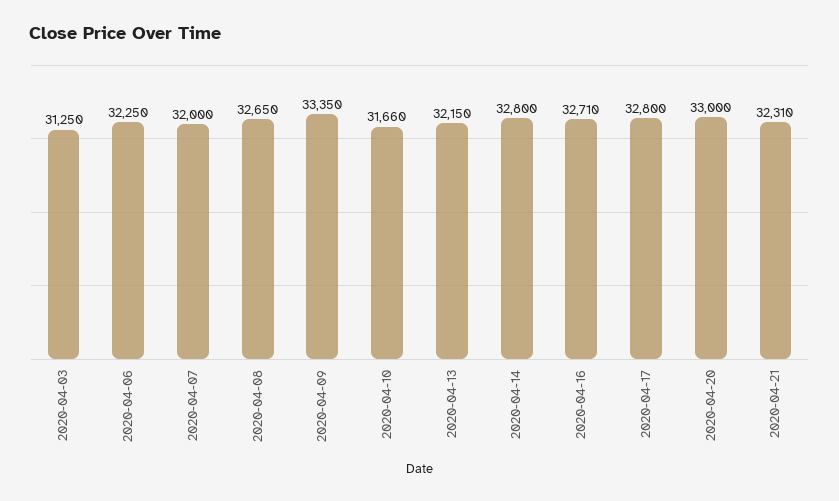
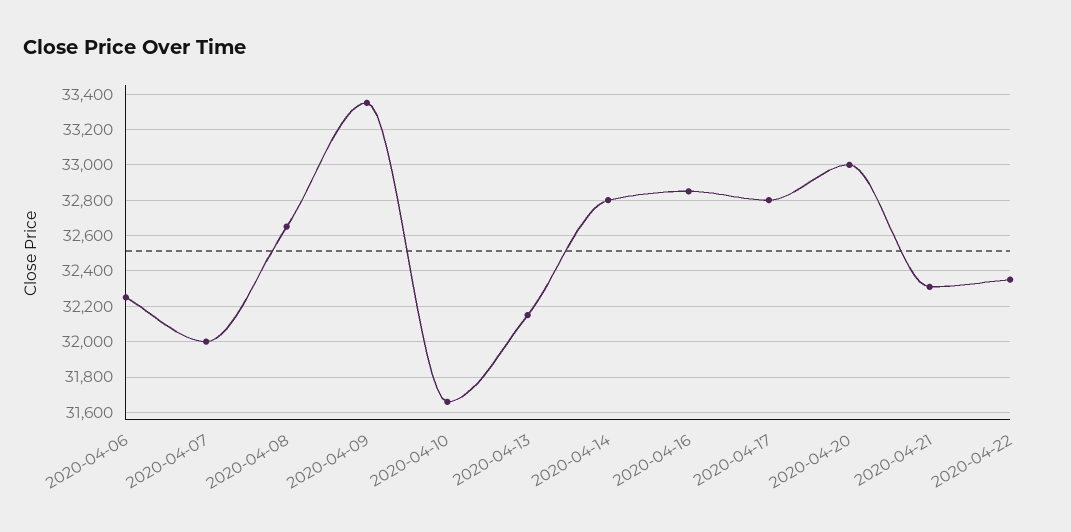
2020-04-03: 31250 -> none
2020-04-16: 32710 -> 32850
2020-04-22: none -> 32350

